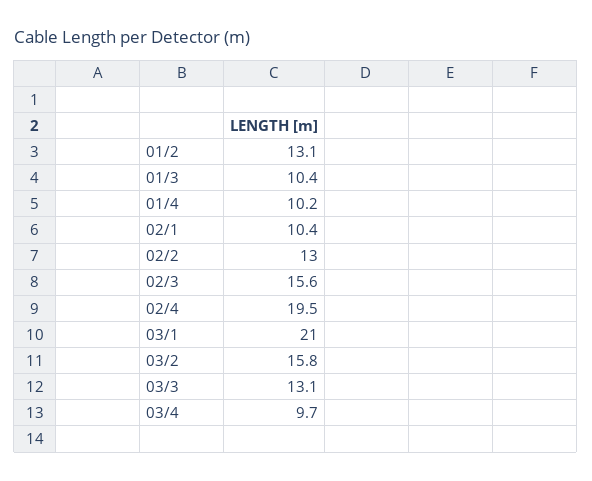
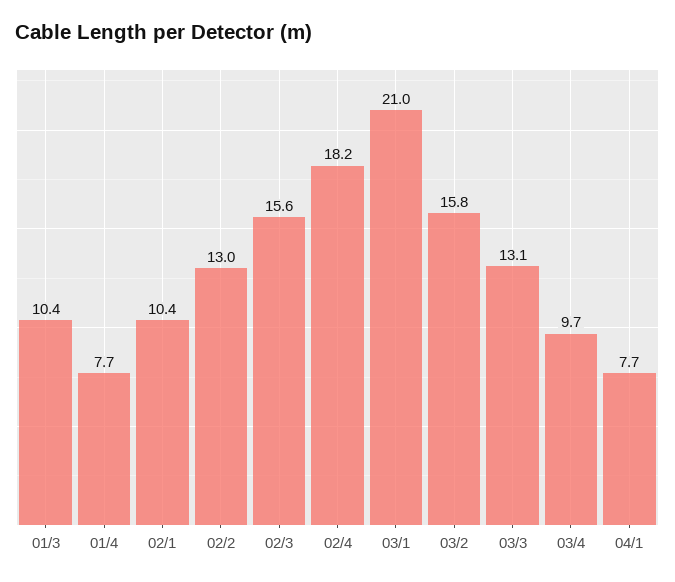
01/2: 13.1 -> none
01/4: 10.2 -> 7.7
02/4: 19.5 -> 18.2
04/1: none -> 7.7

